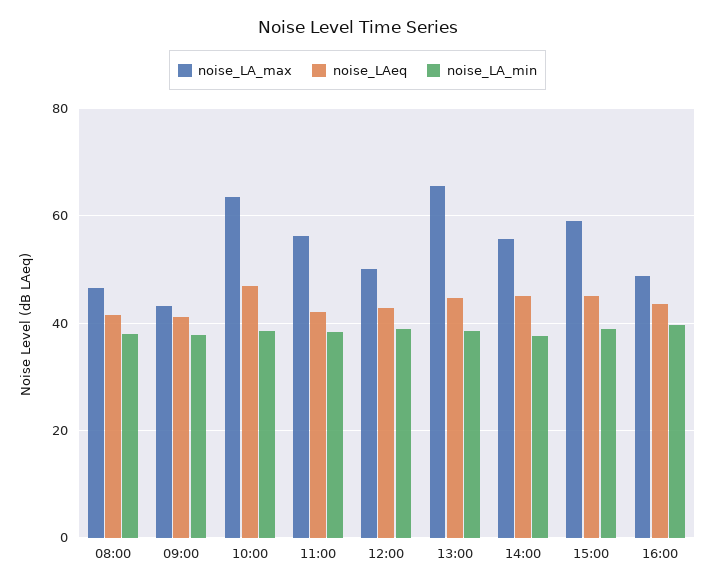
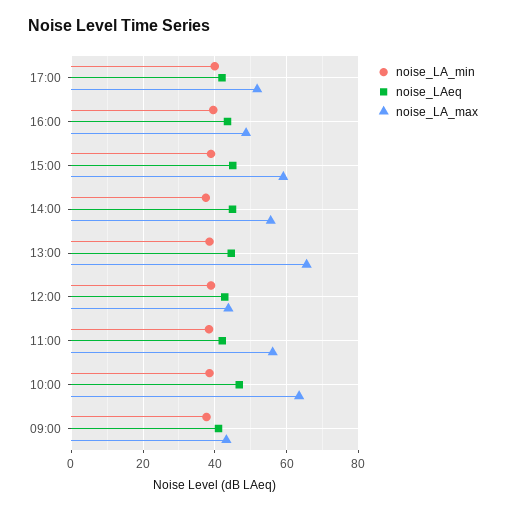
noise_LA_max, 08:00: 46 -> none
noise_LAeq, 08:00: 42 -> none
noise_LA_min, 08:00: 38 -> none
noise_LA_max, 12:00: 50 -> 44
noise_LA_min, 17:00: none -> 40
noise_LAeq, 17:00: none -> 42
noise_LA_max, 17:00: none -> 52

